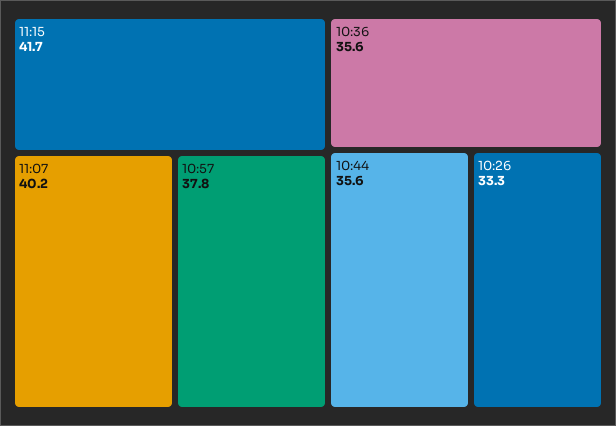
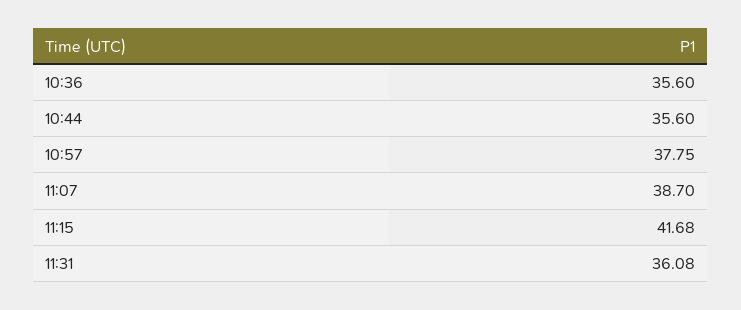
11:07: 40.2 -> 38.7
10:26: 33.3 -> none
11:31: none -> 36.08

